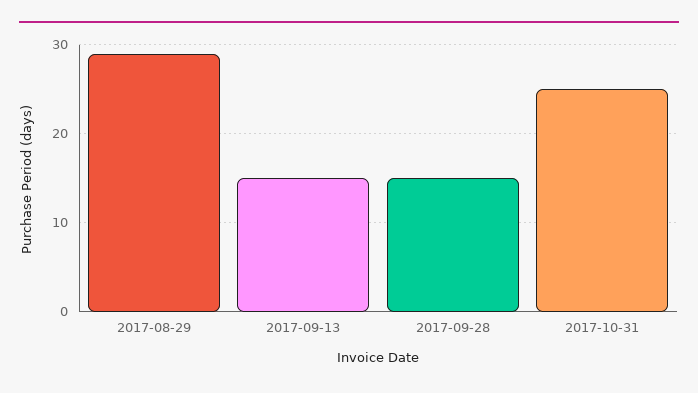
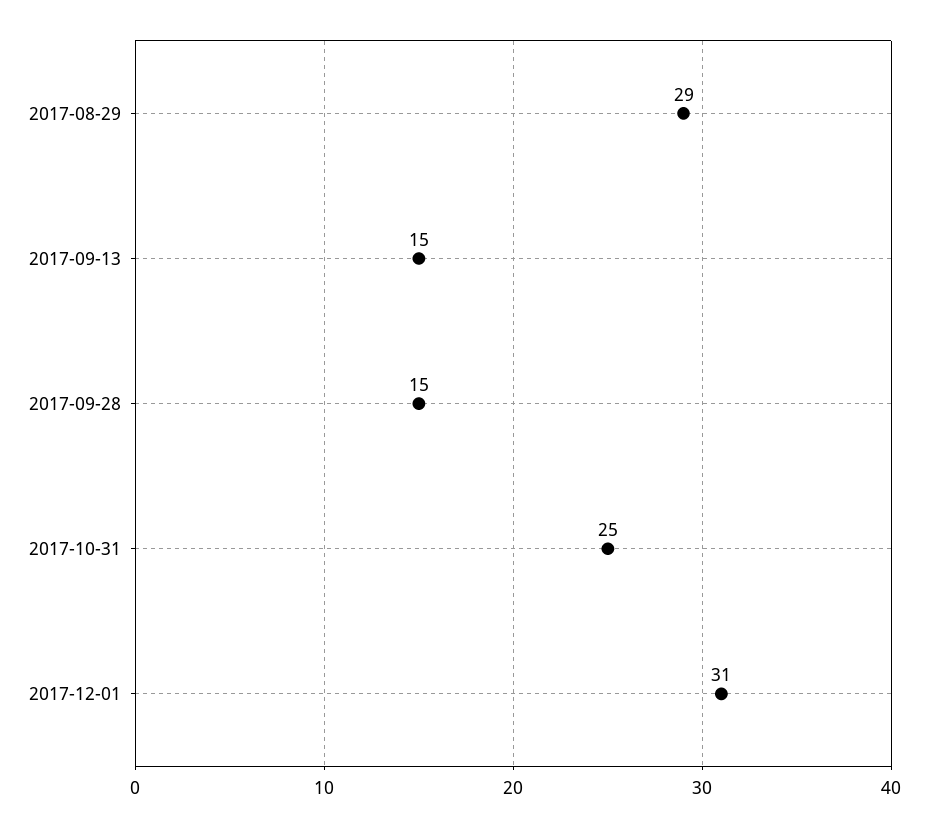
2017-12-01: none -> 31

